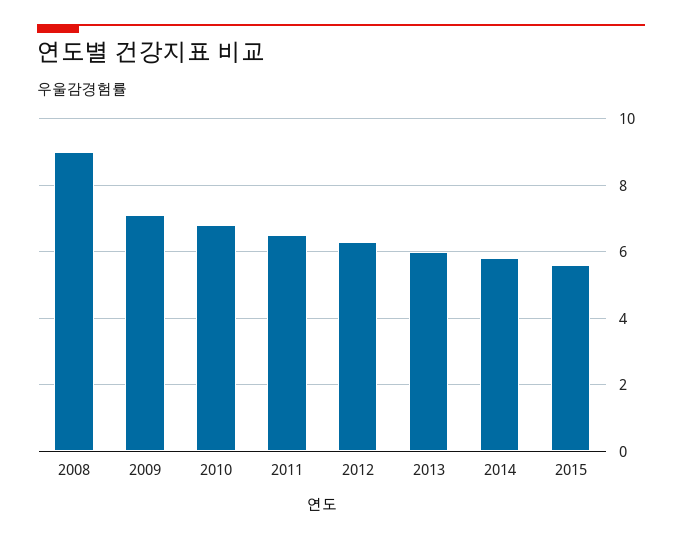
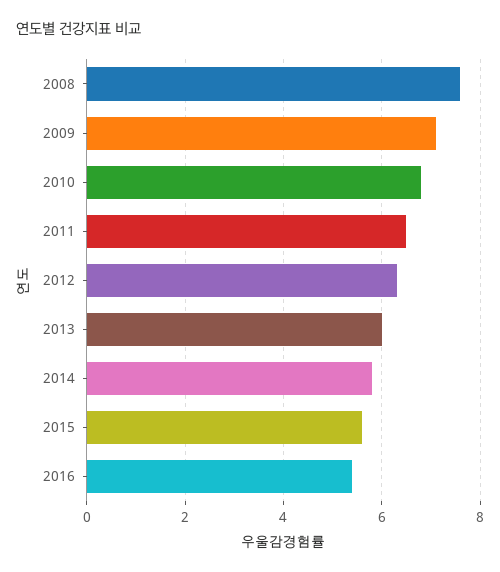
2008: 9 -> 7.5
2016: none -> 5.5

